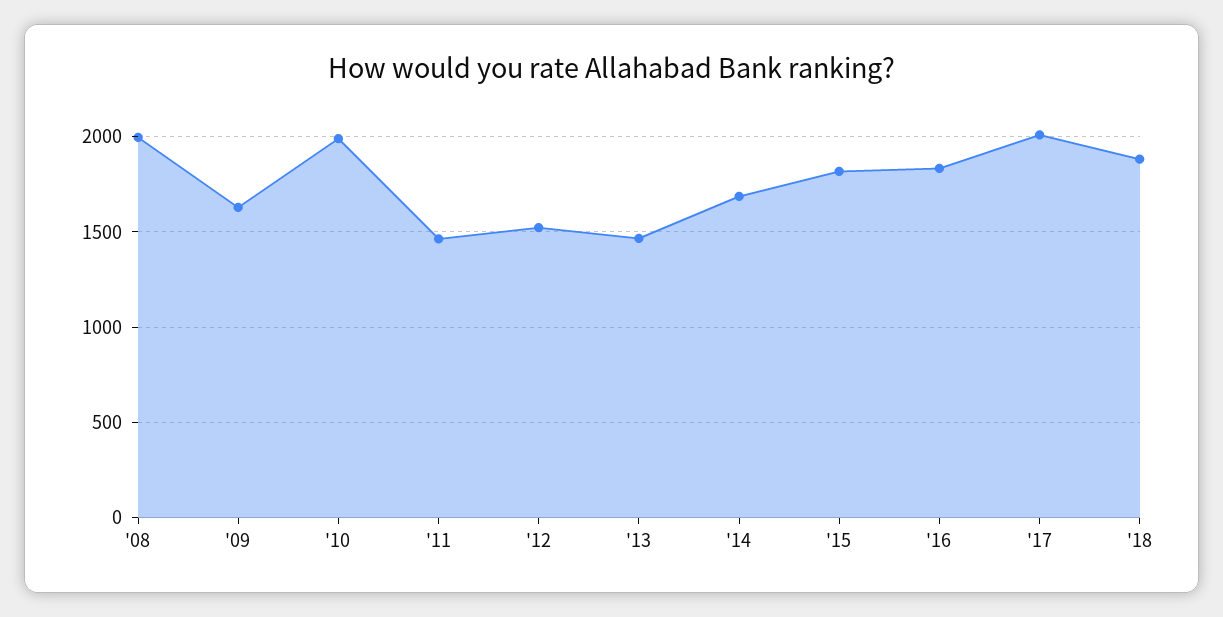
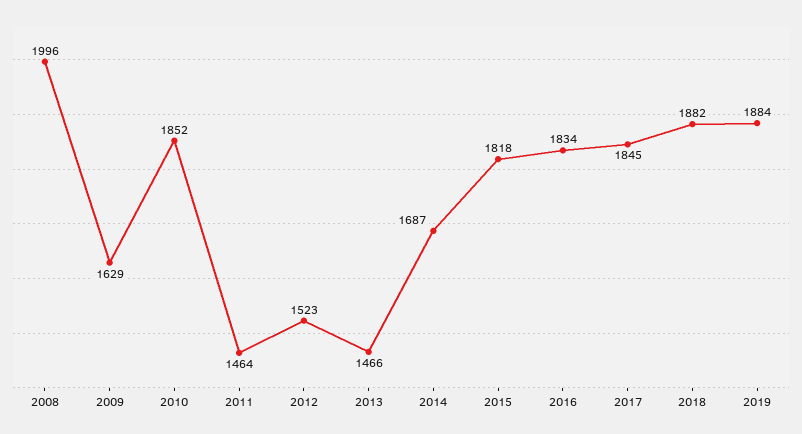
'10: 2000 -> 1852
'17: 2000 -> 1845
2019: none -> 1884

